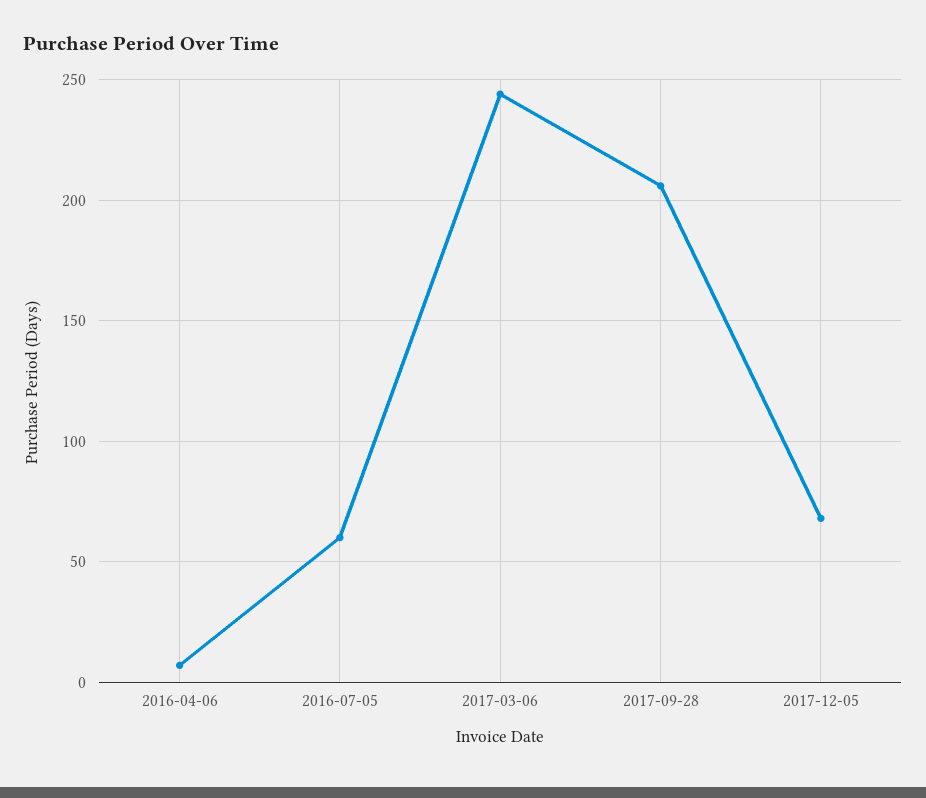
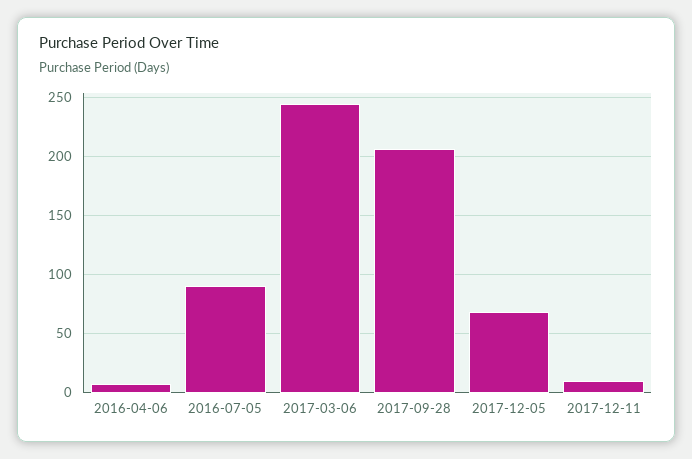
2016-07-05: 60 -> 90
2017-12-11: none -> 10

